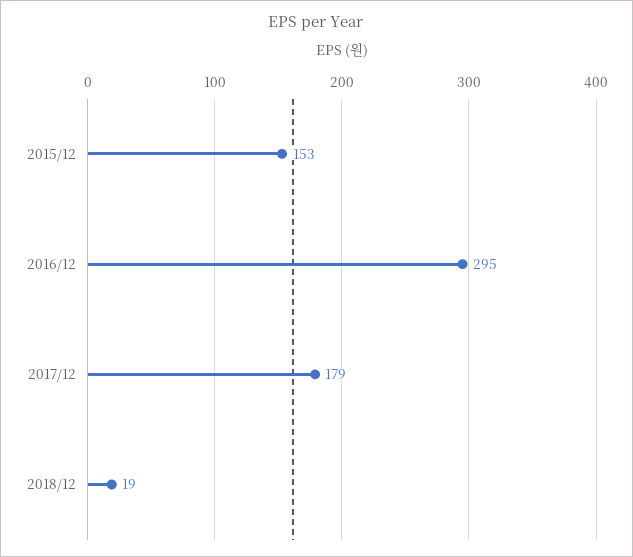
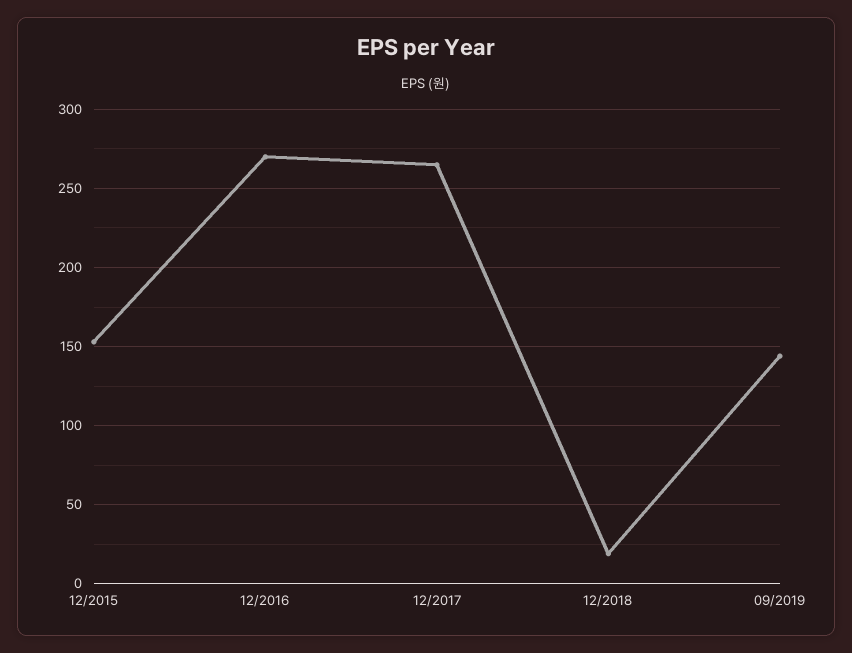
2016/12: 295 -> 270
2017/12: 179 -> 265
09/2019: none -> 145

